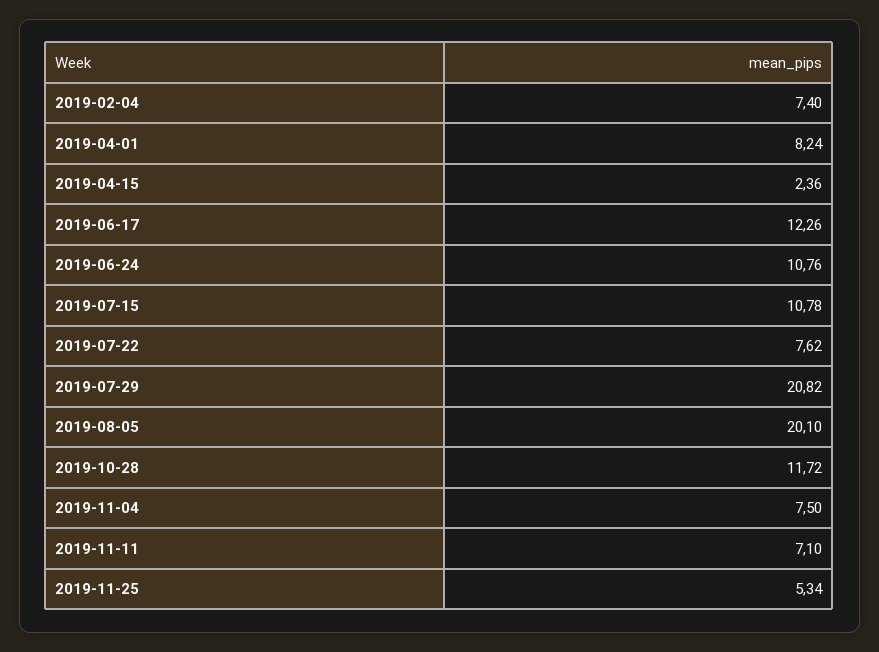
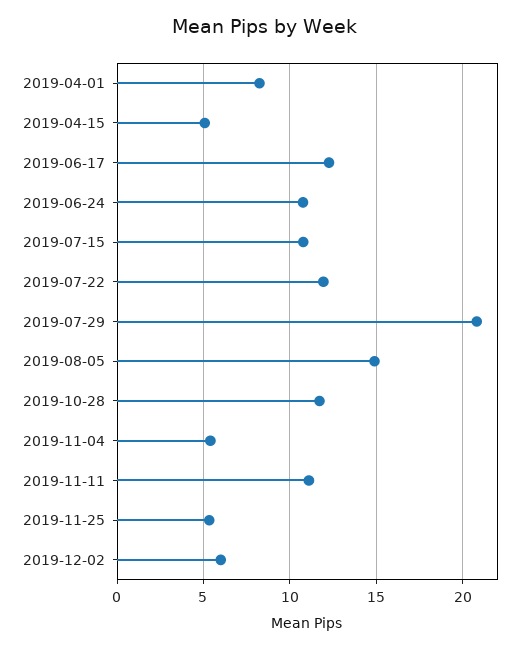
2019-02-04: 7.4 -> none
2019-04-15: 2.36 -> 5
2019-07-22: 7.62 -> 12
2019-08-05: 20.1 -> 15
2019-11-04: 7.5 -> 5.5
2019-11-11: 7.1 -> 11
2019-12-02: none -> 6

